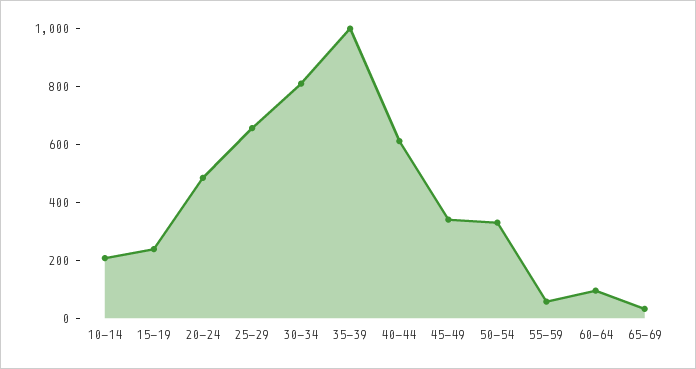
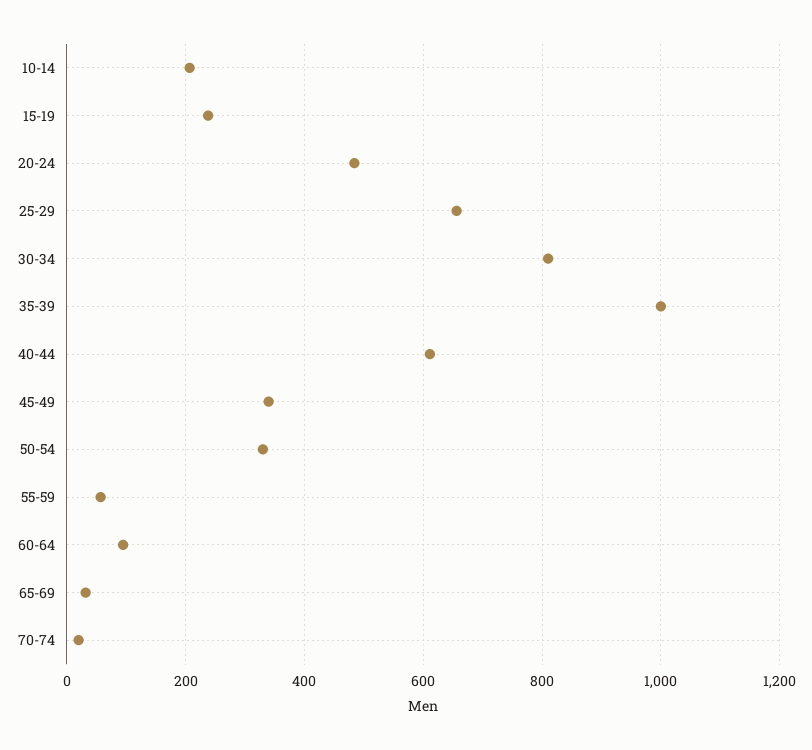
70-74: none -> 20

